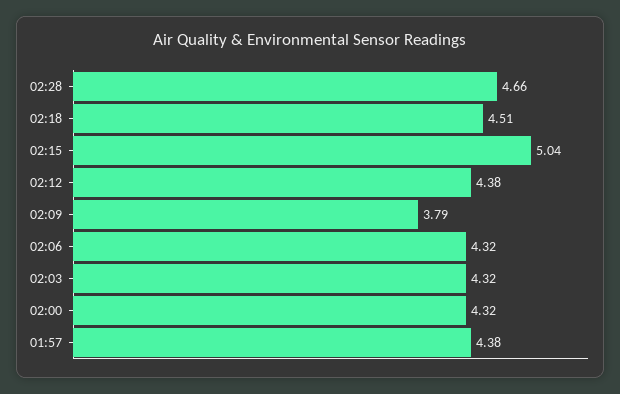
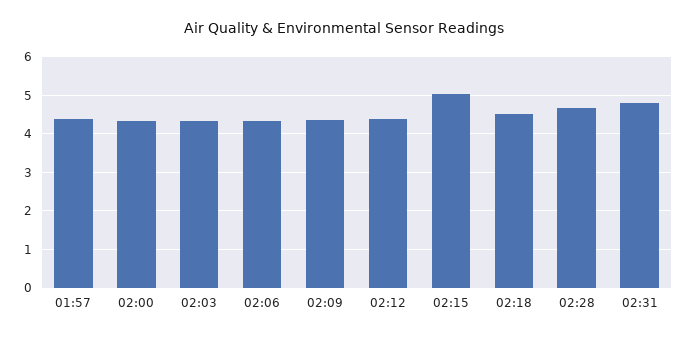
02:09: 3.79 -> 4.4
02:31: none -> 4.8

